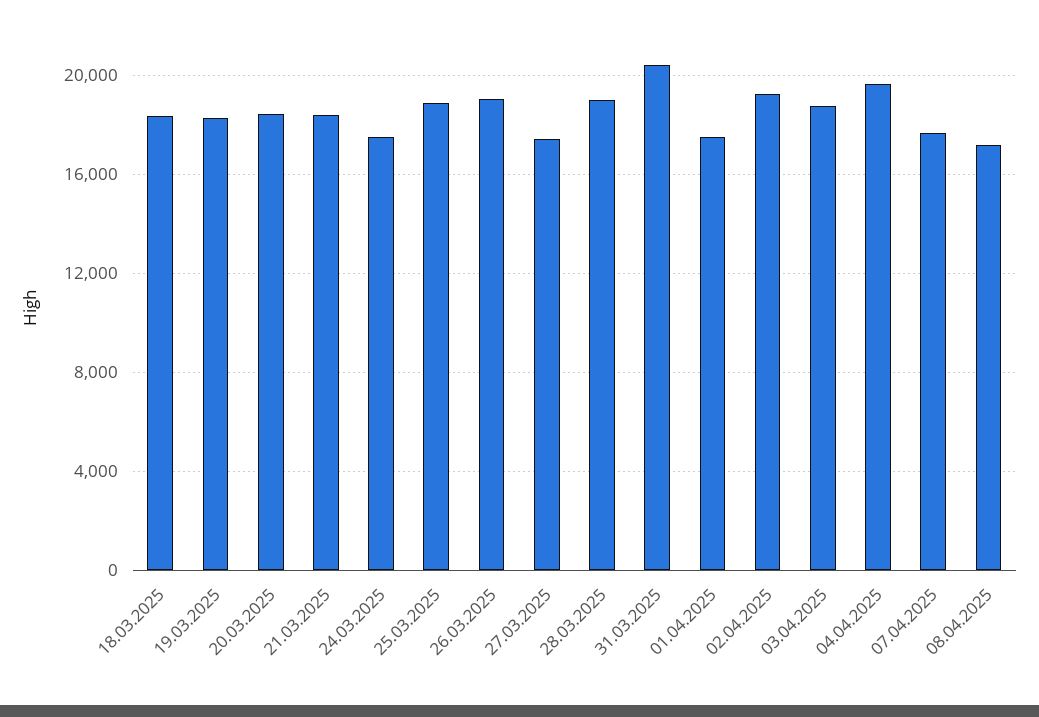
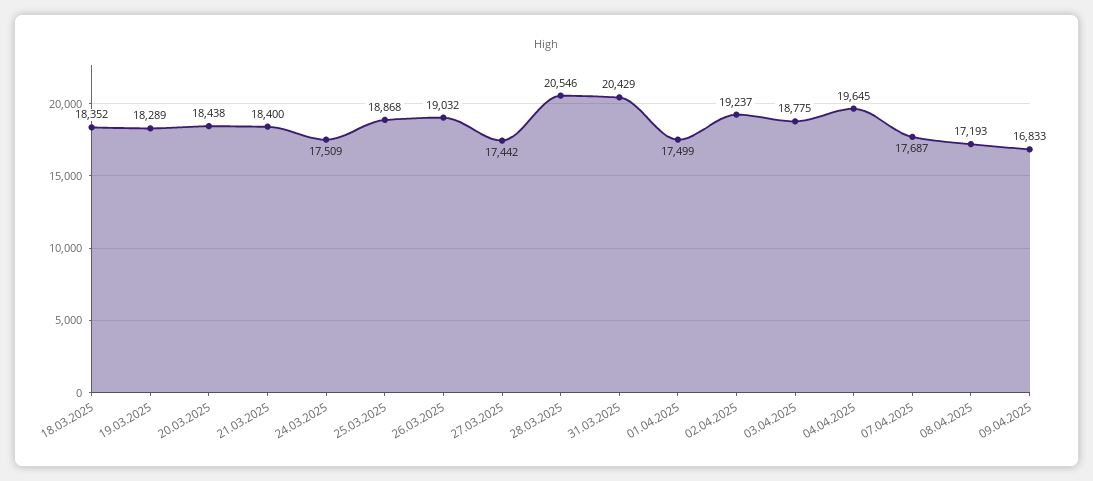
28.03.2025: 19000 -> 20546
09.04.2025: none -> 16833

